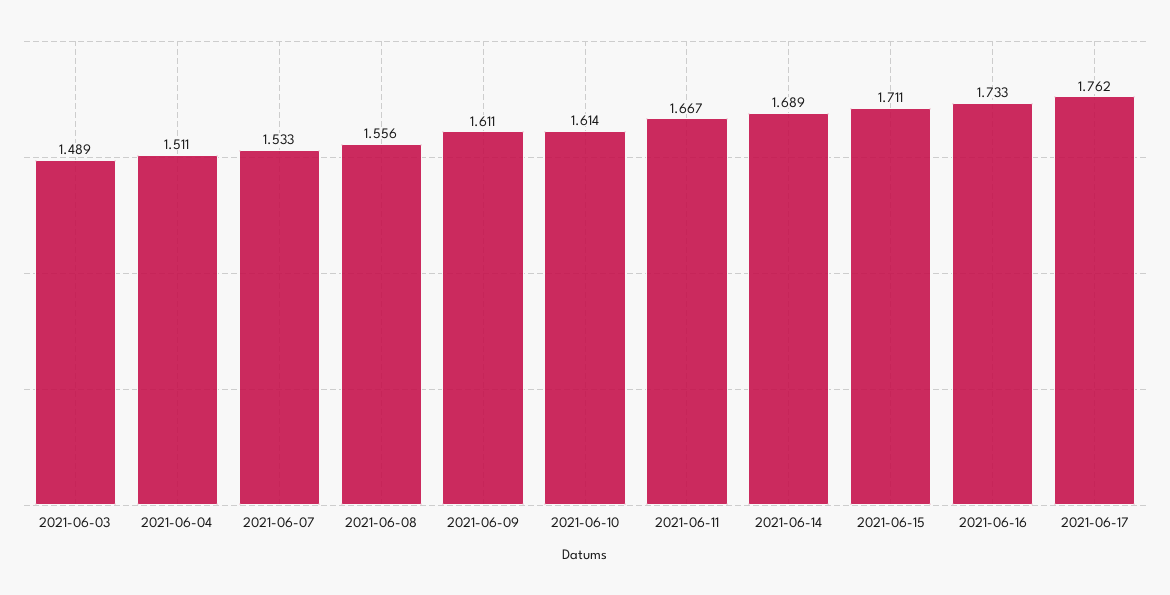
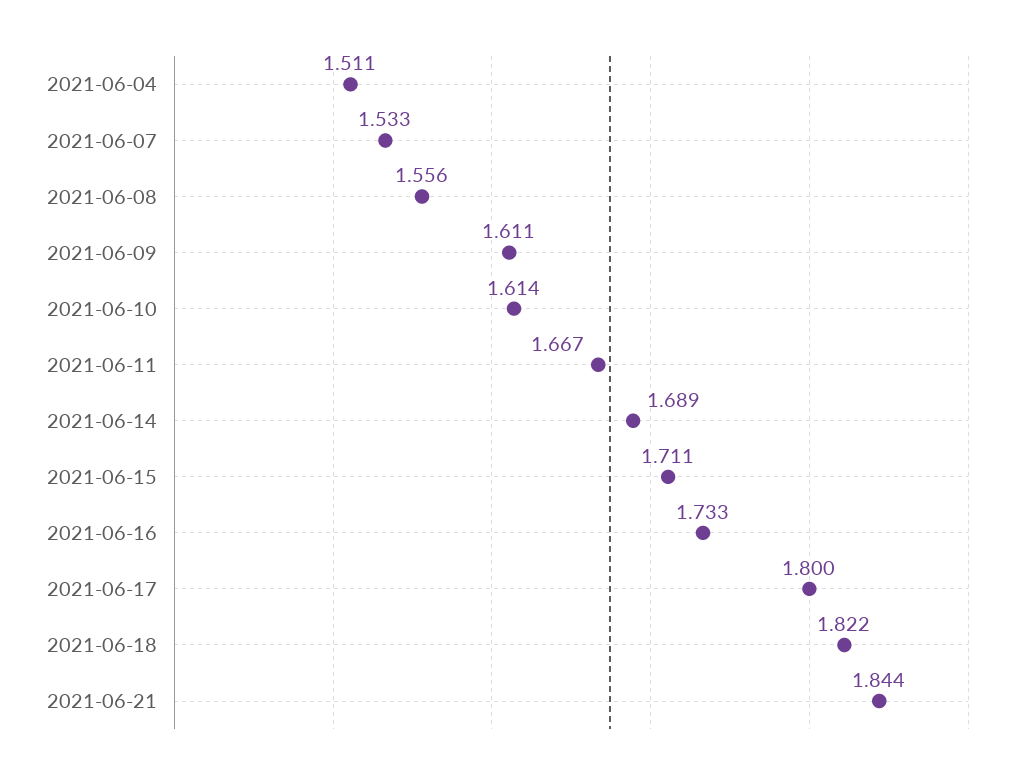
2021-06-03: 1.489 -> none
2021-06-17: 1.762 -> 1.8
2021-06-18: none -> 1.822
2021-06-21: none -> 1.844

